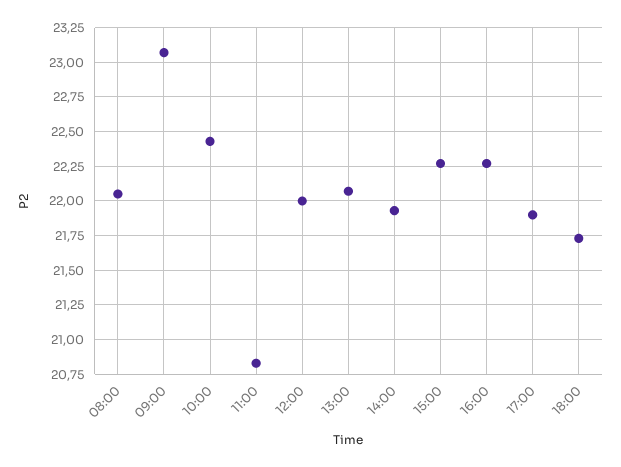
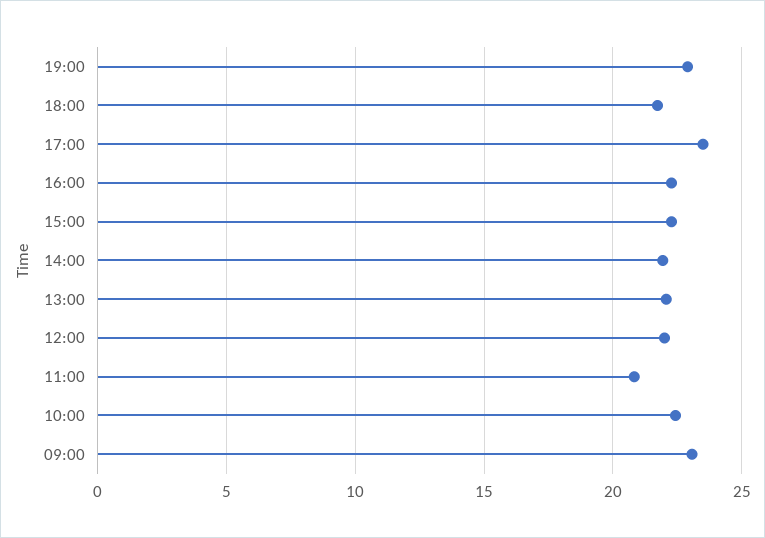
08:00: 22.05 -> none
17:00: 21.9 -> 23.5
19:00: none -> 23

